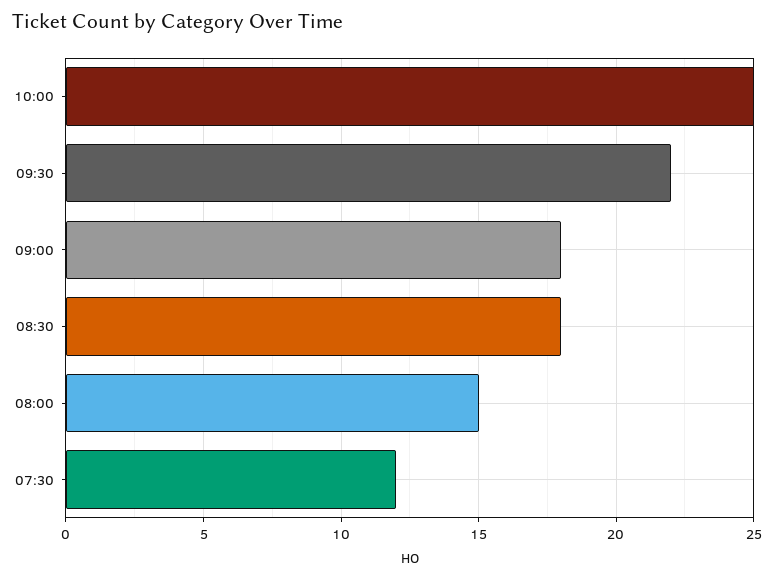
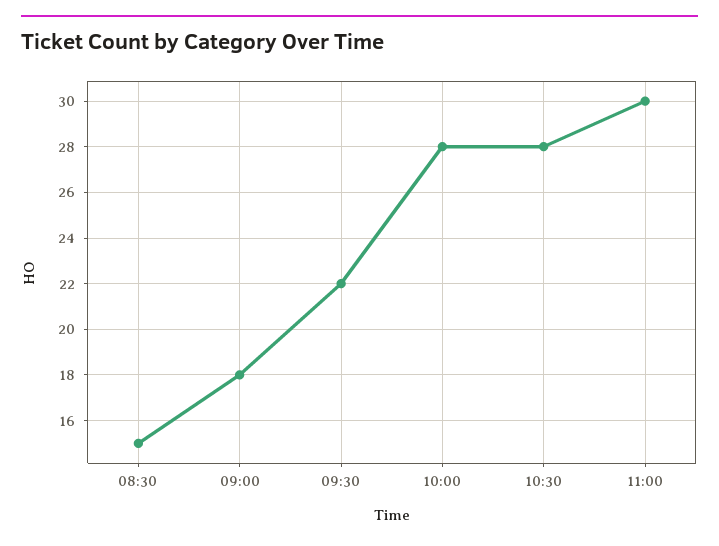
10:00: 25 -> 28
08:30: 18 -> 15
08:00: 15 -> none
07:30: 12 -> none
10:30: none -> 28
11:00: none -> 30

